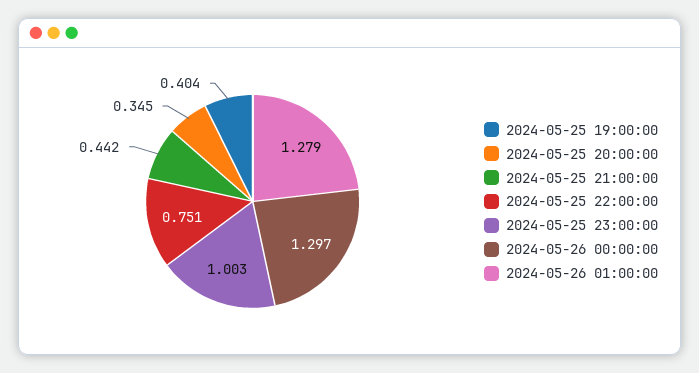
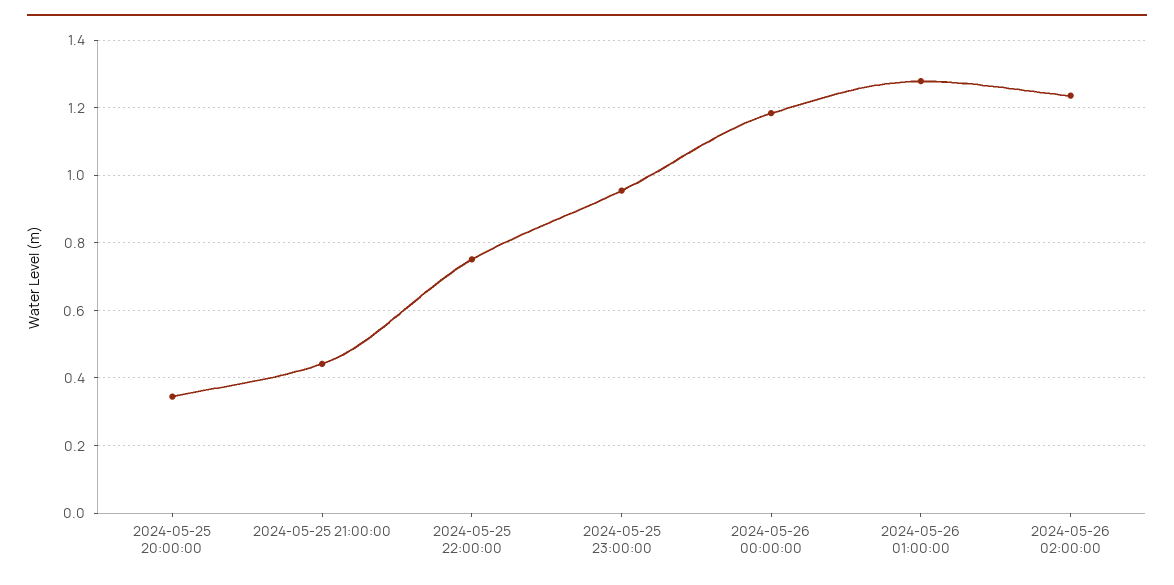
2024-05-25 19:00:00: 0.404 -> none
2024-05-25 23:00:00: 1.003 -> 0.96
2024-05-26 00:00:00: 1.297 -> 1.18
2024-05-26 02:00:00: none -> 1.24

